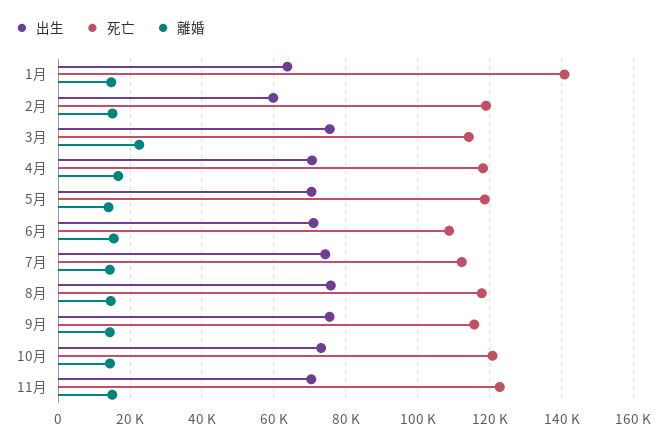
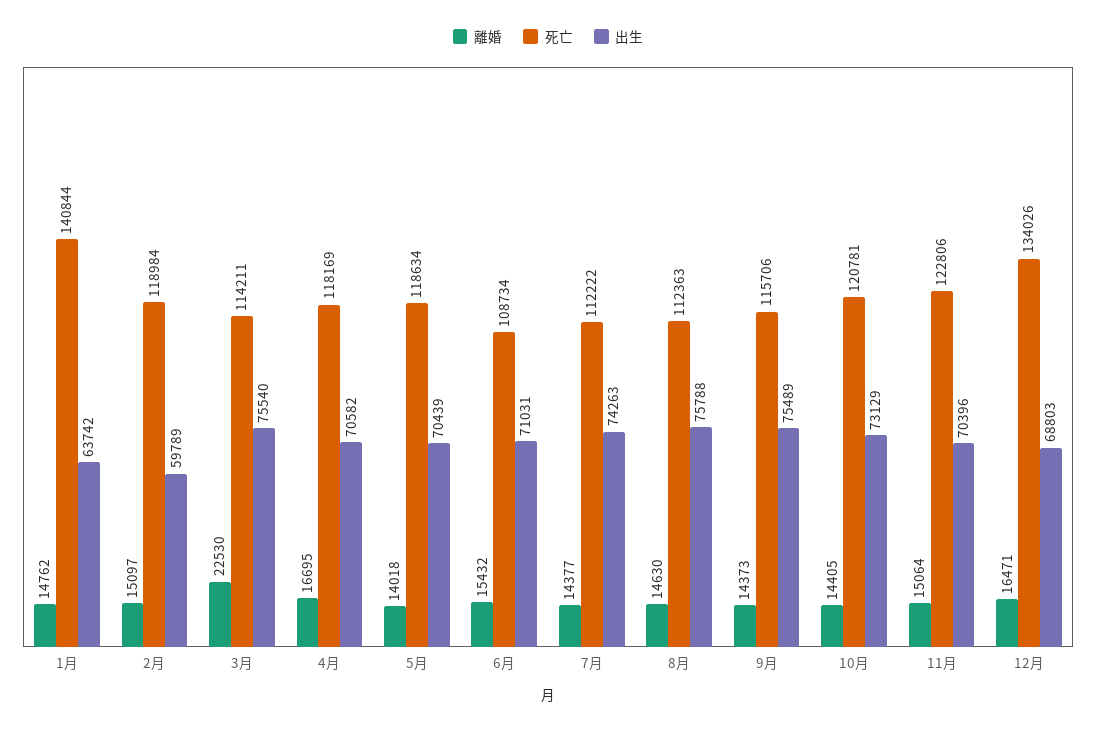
死亡, 8月: 118000 -> 112363
離婚, 12月: none -> 16471
死亡, 12月: none -> 134026
出生, 12月: none -> 68803

